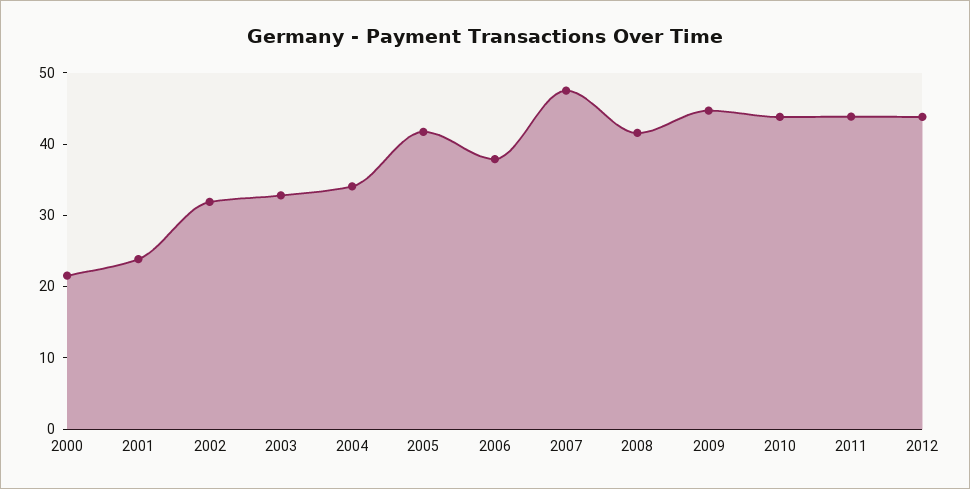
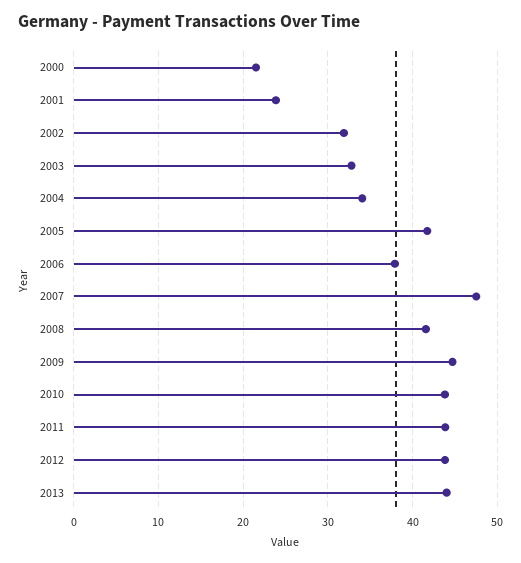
2013: none -> 44

